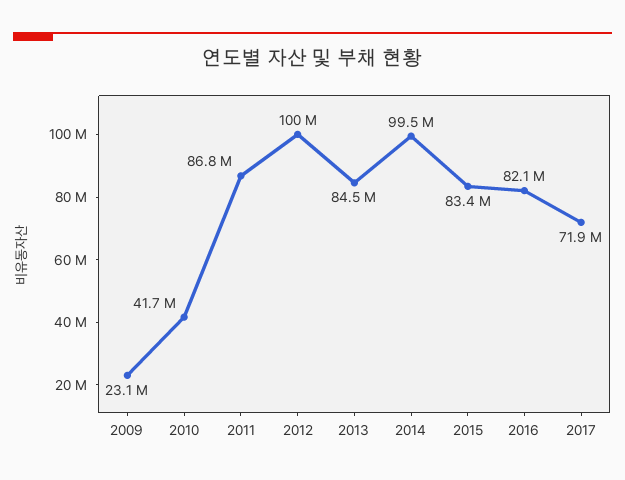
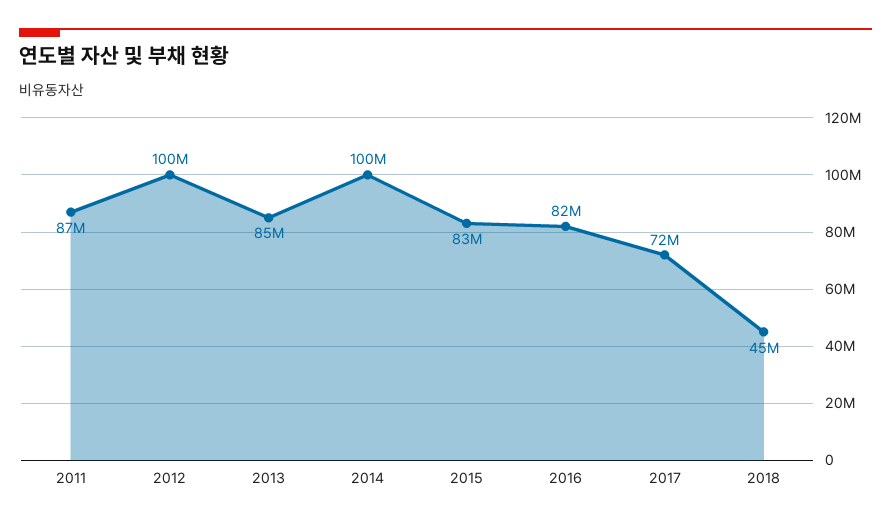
2009: 23100000 -> none
2010: 41700000 -> none
2018: none -> 45000000

